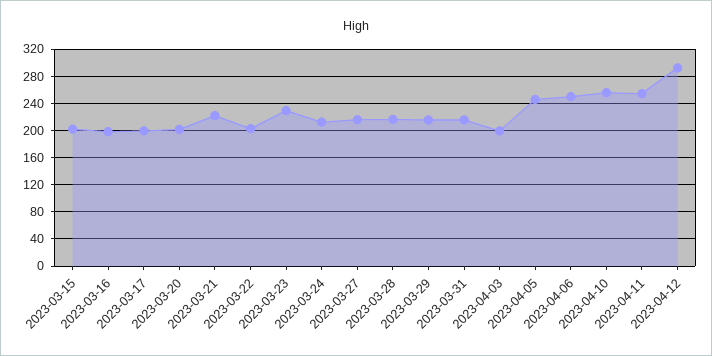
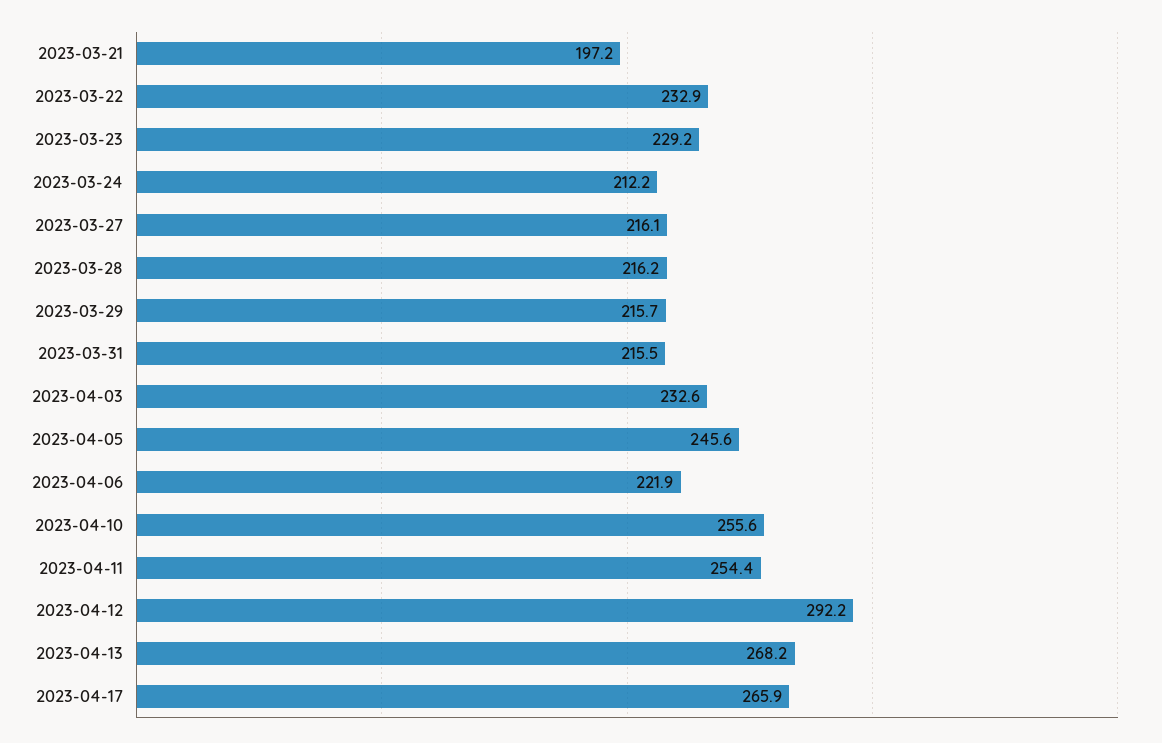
2023-03-15: 200 -> none
2023-03-16: 200 -> none
2023-03-17: 200 -> none
2023-03-20: 200 -> none
2023-03-21: 220 -> 197.2
2023-03-22: 200 -> 232.9
2023-04-03: 200 -> 232.6
2023-04-06: 250 -> 221.9
2023-04-13: none -> 268.2
2023-04-17: none -> 265.9

